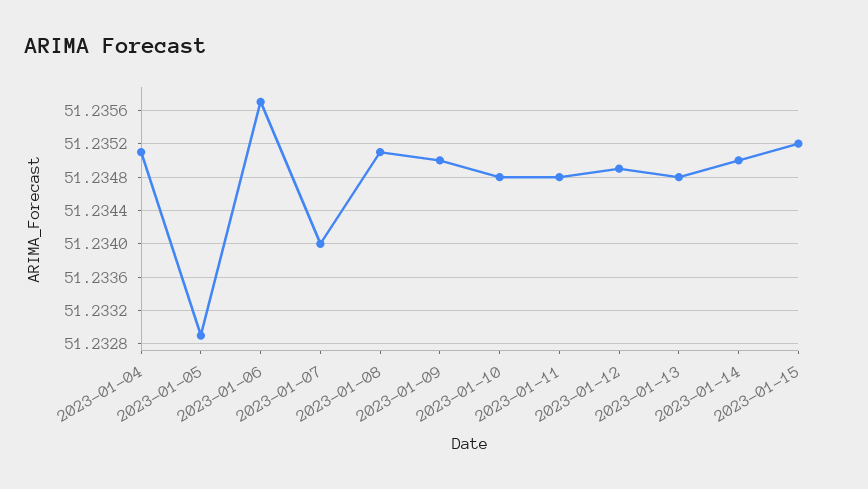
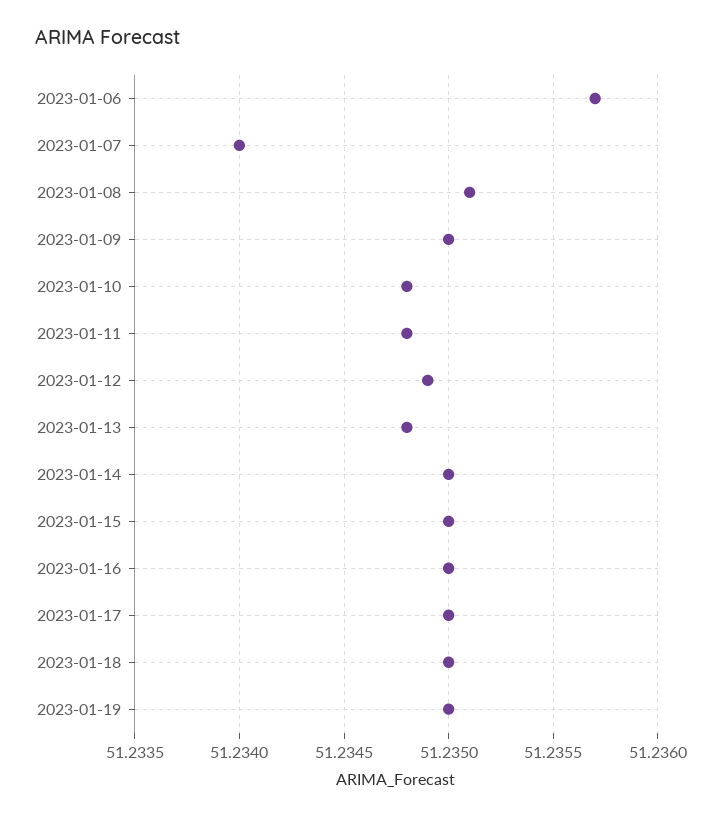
2023-01-04: 51.2351 -> none
2023-01-05: 51.2329 -> none
2023-01-15: 51.2352 -> 51.235
2023-01-16: none -> 51.235
2023-01-17: none -> 51.235
2023-01-18: none -> 51.235
2023-01-19: none -> 51.235

